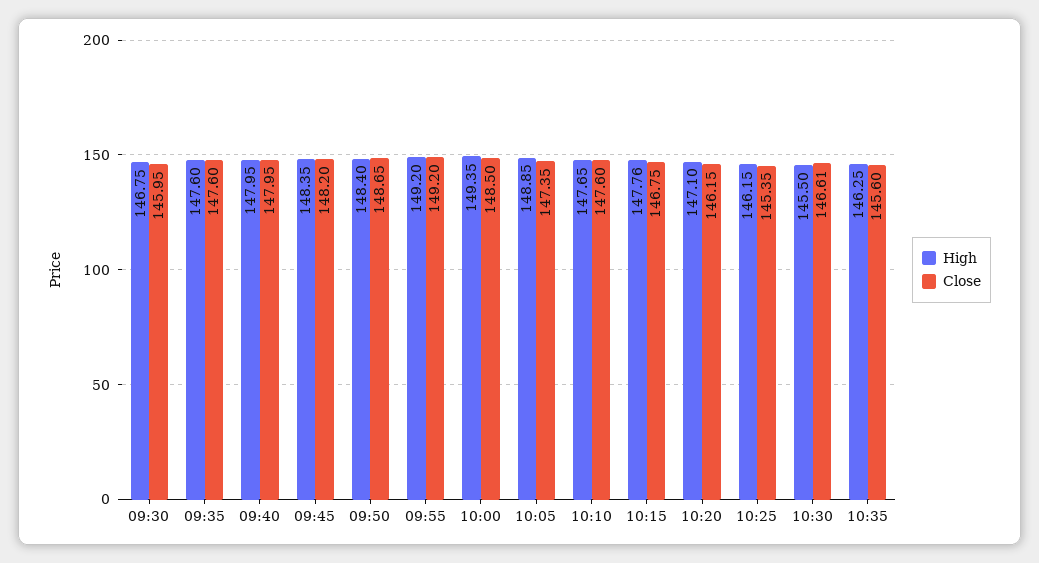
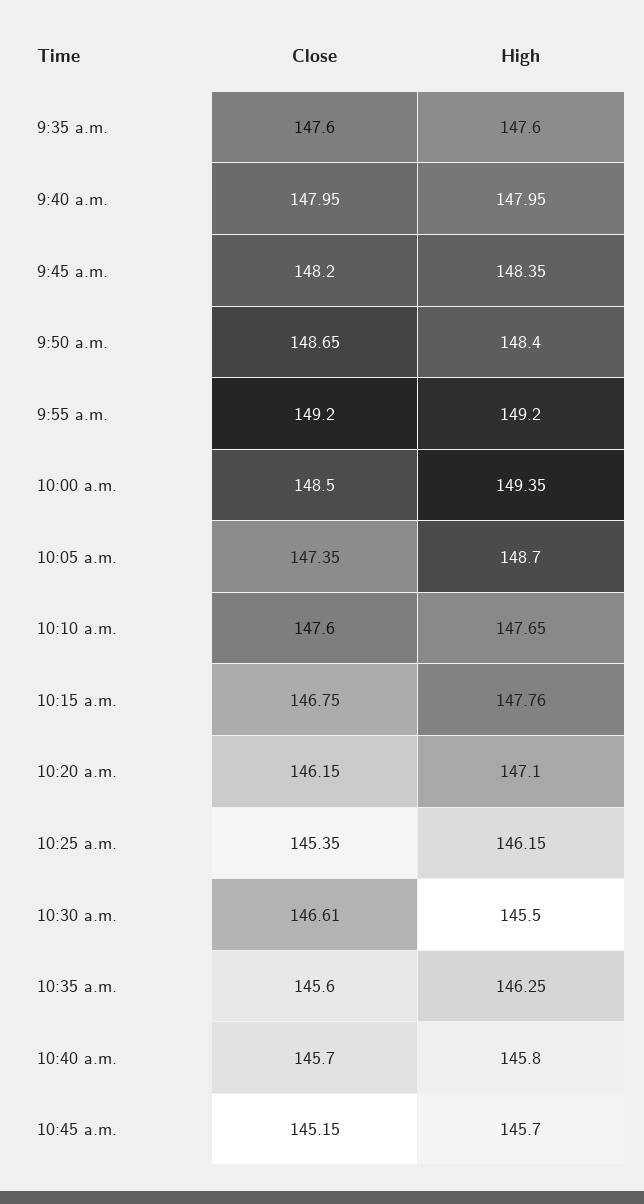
High, 09:30: 146.75 -> none
Close, 09:30: 145.95 -> none
High, 10:05: 148.85 -> 148.7
Close, 10:40 a.m.: none -> 145.7
High, 10:40 a.m.: none -> 145.8
Close, 10:45 a.m.: none -> 145.15
High, 10:45 a.m.: none -> 145.7

